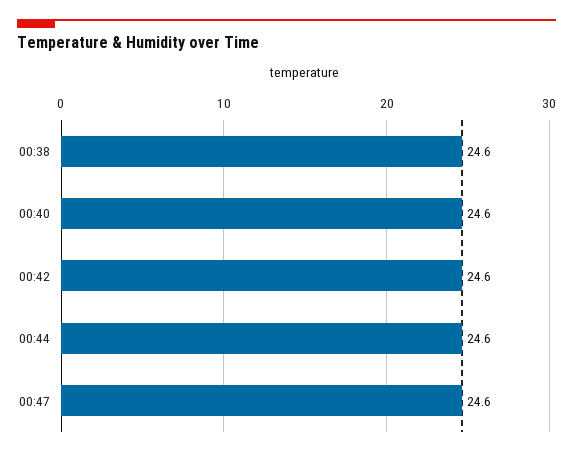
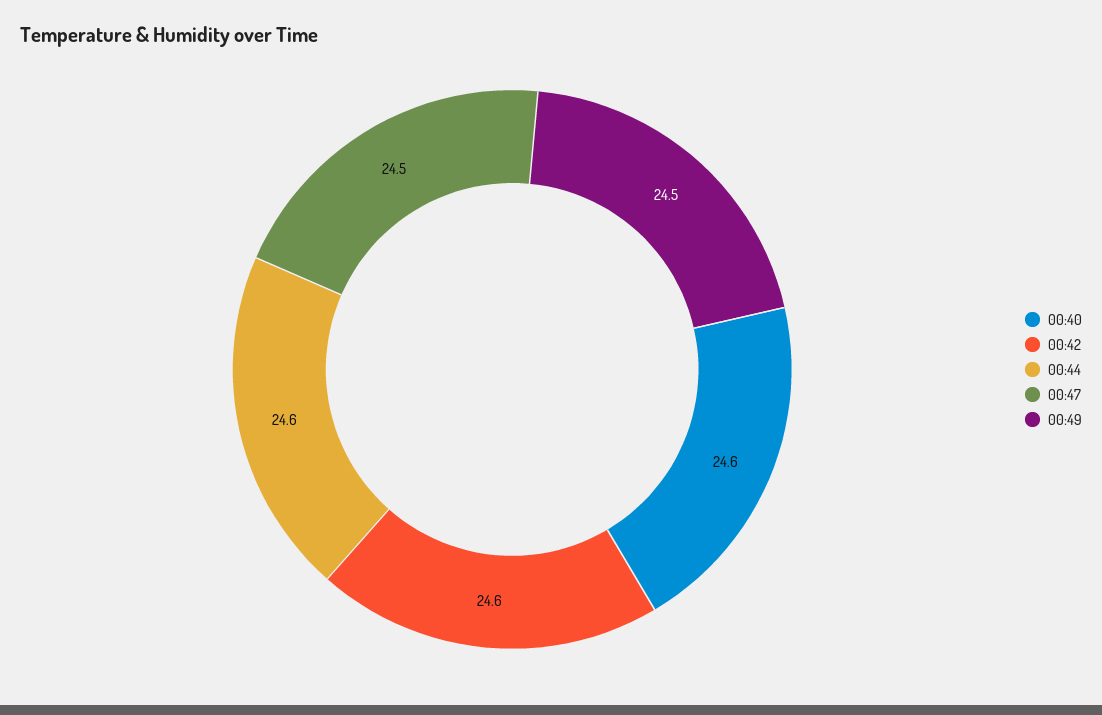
00:38: 24.6 -> none
00:47: 24.6 -> 24.5
00:49: none -> 24.5

